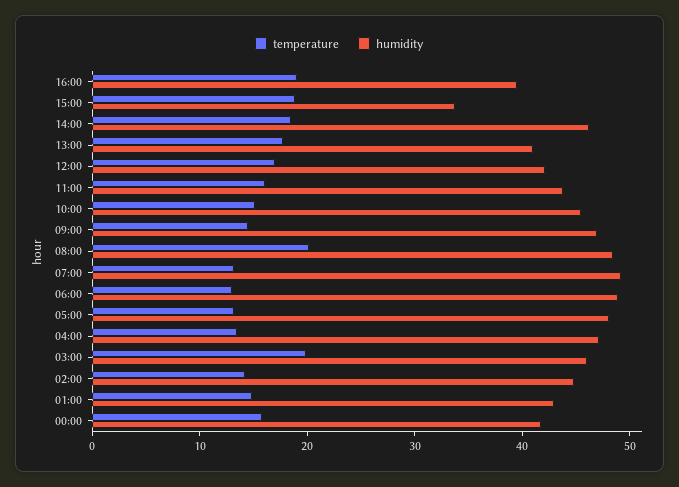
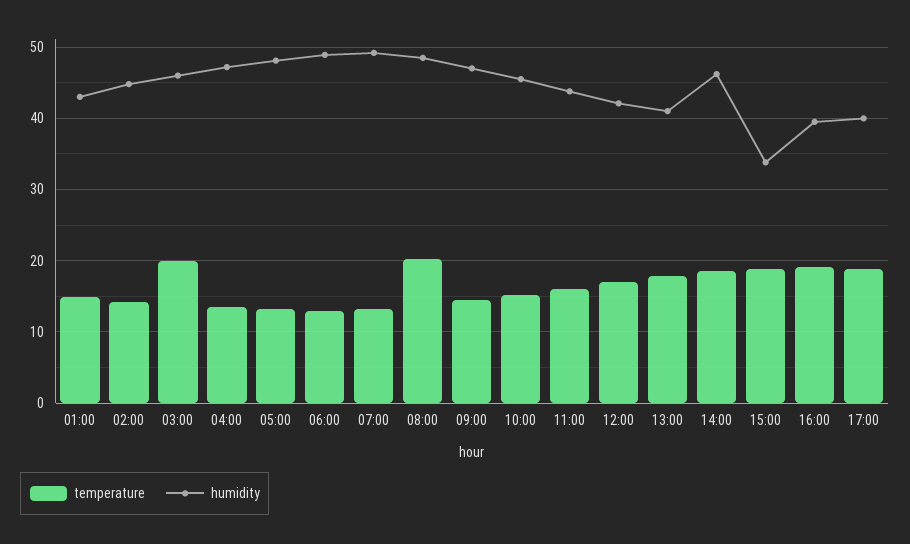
temperature, 00:00: 16 -> none
humidity, 00:00: 42 -> none
temperature, 17:00: none -> 19
humidity, 17:00: none -> 40

